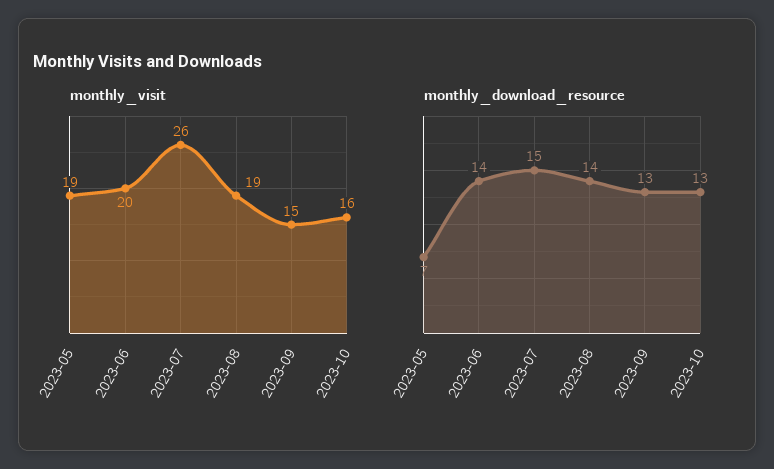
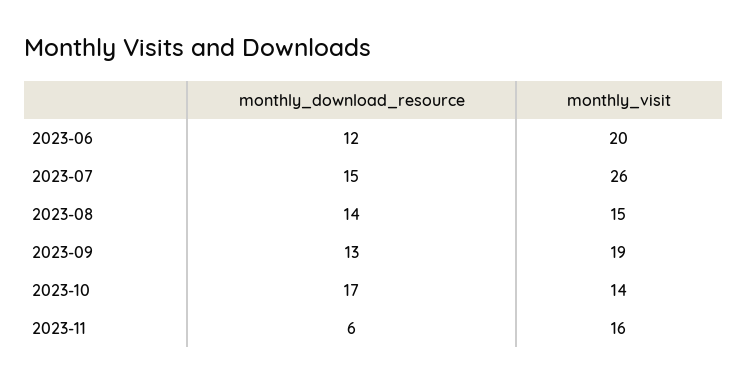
monthly_visit, 2023-05: 19 -> none
monthly_visit, 2023-08: 19 -> 15
monthly_visit, 2023-09: 15 -> 19
monthly_visit, 2023-10: 16 -> 14
monthly_download_resource, 2023-05: 7 -> none
monthly_download_resource, 2023-06: 14 -> 12
monthly_download_resource, 2023-10: 13 -> 17
monthly_download_resource, 2023-11: none -> 6
monthly_visit, 2023-11: none -> 16

